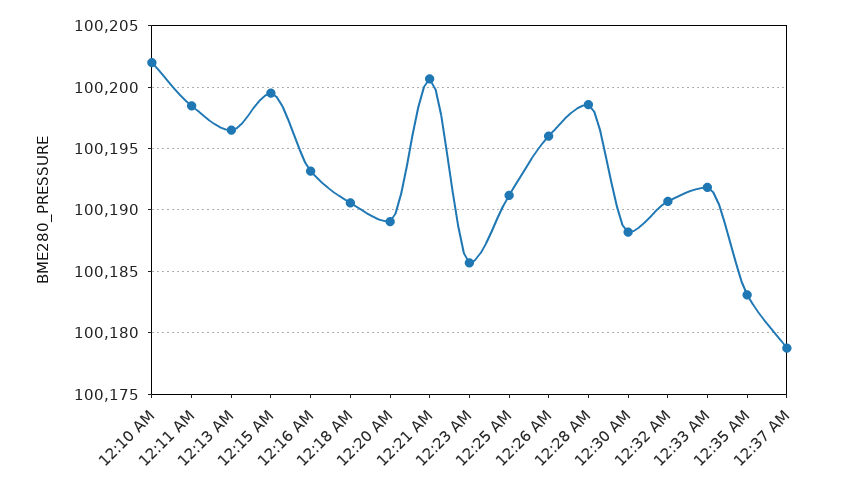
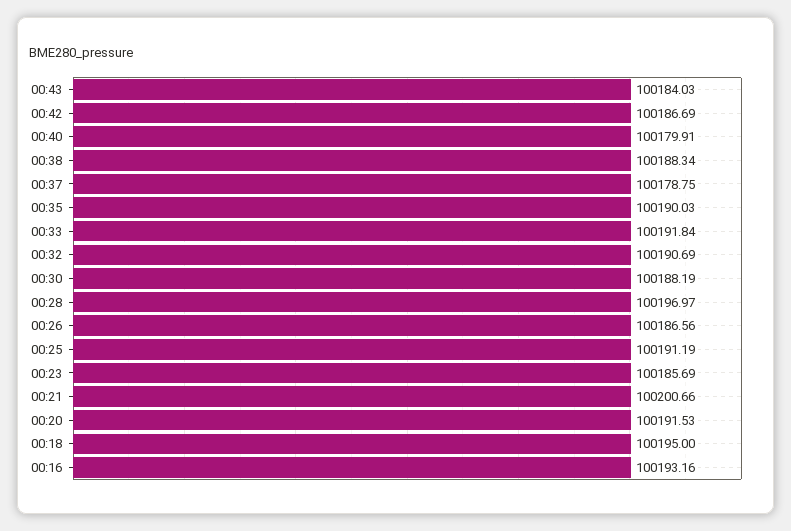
12:10 AM: 100202 -> none
12:11 AM: 100198.5 -> none
12:13 AM: 100196.5 -> none
12:15 AM: 100199.5 -> none
12:18 AM: 100190.5 -> 100195
12:20 AM: 100189 -> 100191.53
12:26 AM: 100196 -> 100186.56
12:28 AM: 100198.5 -> 100196.97
12:35 AM: 100183 -> 100190.03
00:43: none -> 100184.03
00:42: none -> 100186.69
00:40: none -> 100179.91
00:38: none -> 100188.34

